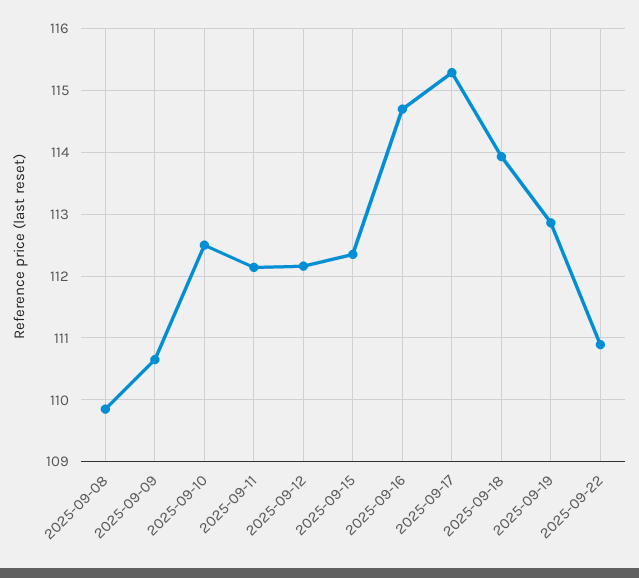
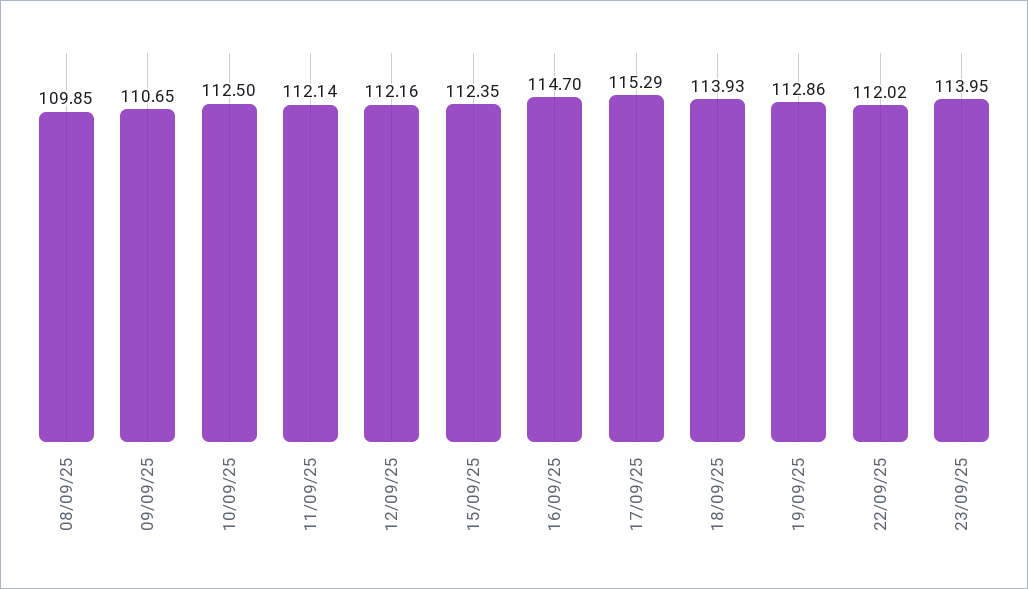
2025-09-22: 110.9 -> 112.02
23/09/25: none -> 113.95

